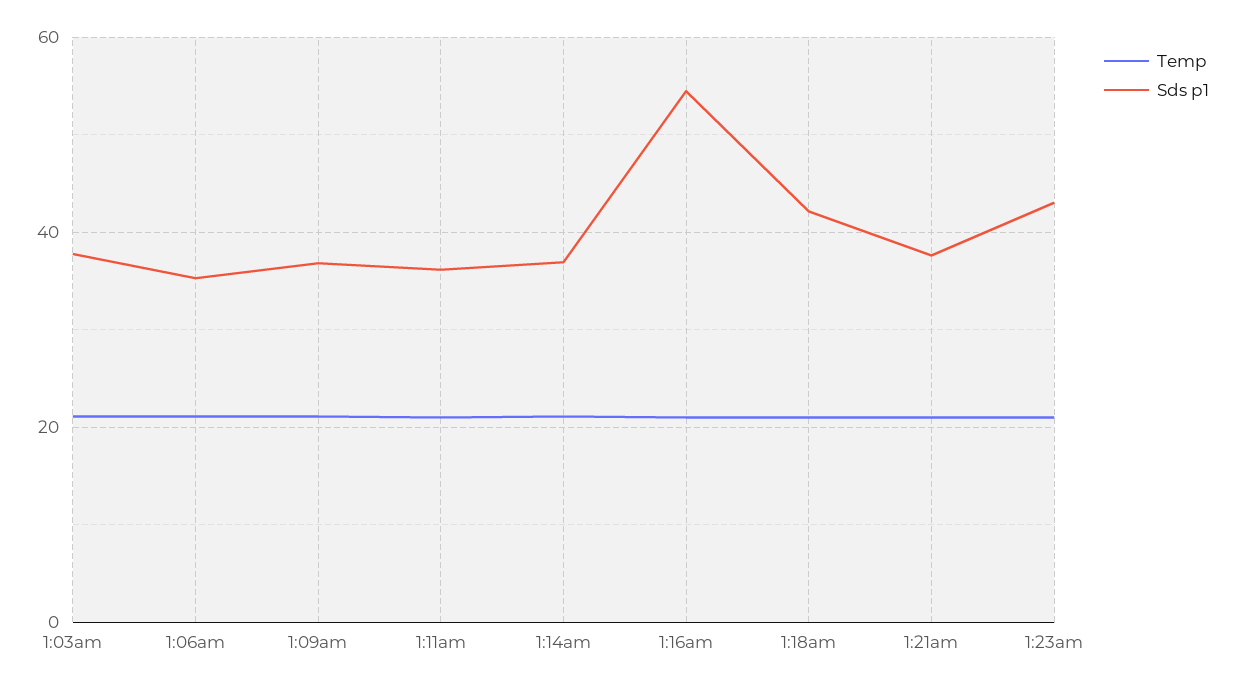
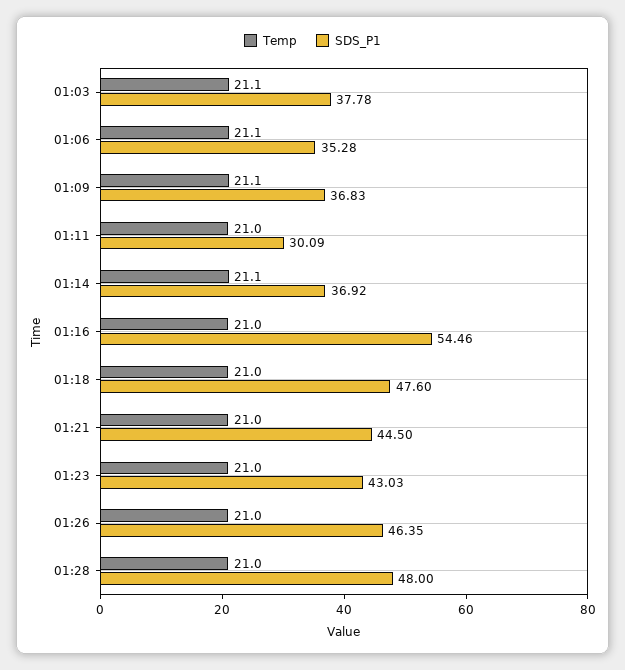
Sds p1, 1:11am: 36 -> 30.09
Sds p1, 1:18am: 42 -> 47.6
Sds p1, 1:21am: 38 -> 44.5
Temp, 01:26: none -> 21
Sds p1, 01:26: none -> 46.35
Temp, 01:28: none -> 21
Sds p1, 01:28: none -> 48

